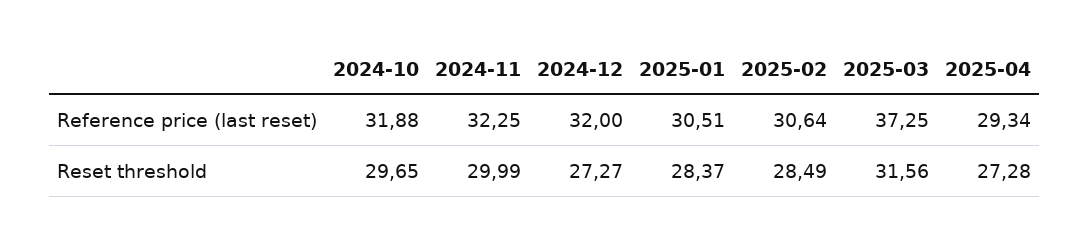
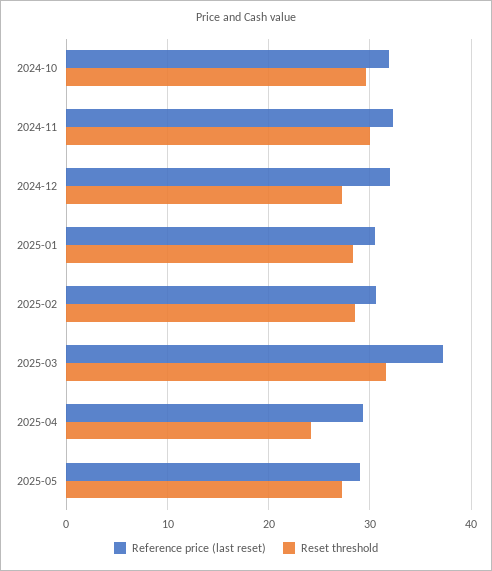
Reset threshold, 2025-04: 27.28 -> 24
Reference price (last reset), 2025-05: none -> 29
Reset threshold, 2025-05: none -> 27

